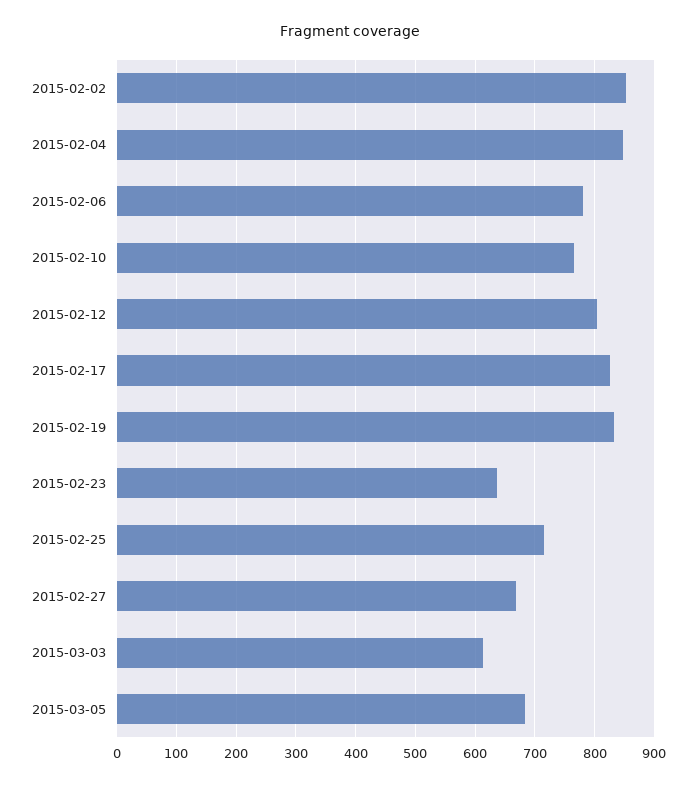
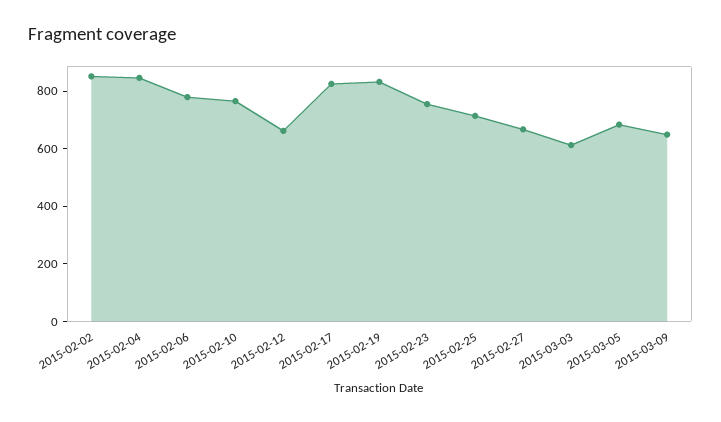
2015-02-12: 800 -> 650
2015-02-23: 640 -> 750
2015-03-09: none -> 650

